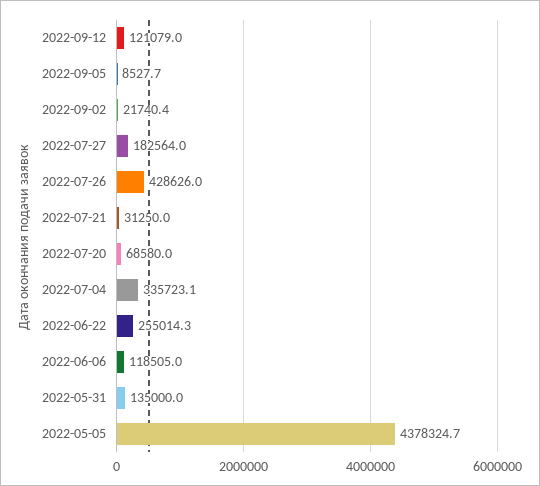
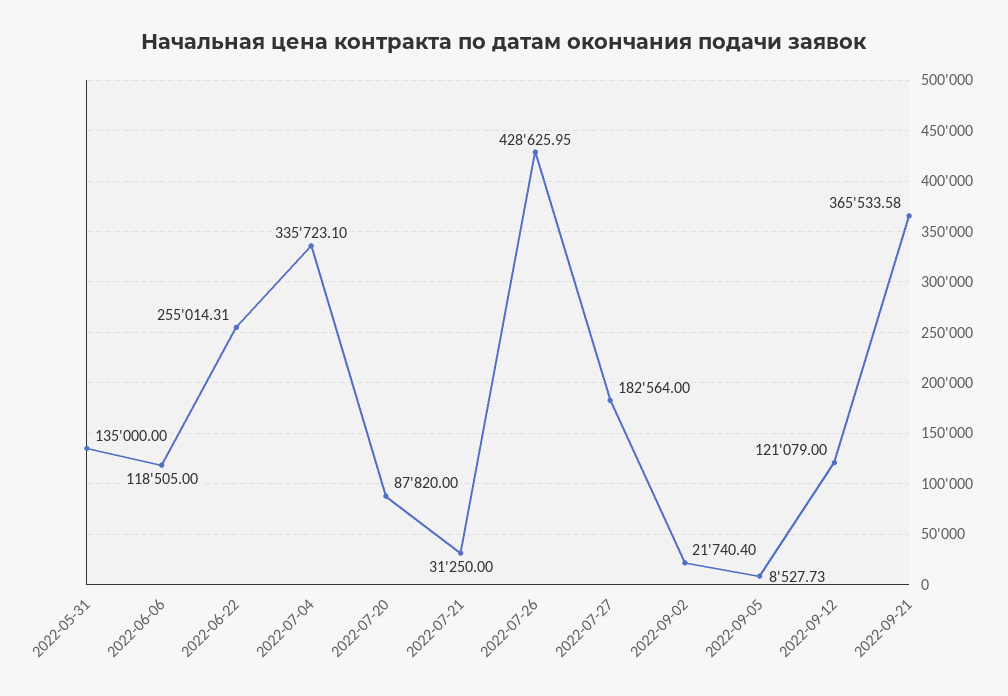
2022-07-20: 68580 -> 87820
2022-05-05: 4378324.7 -> none
2022-09-21: none -> 365533.58

